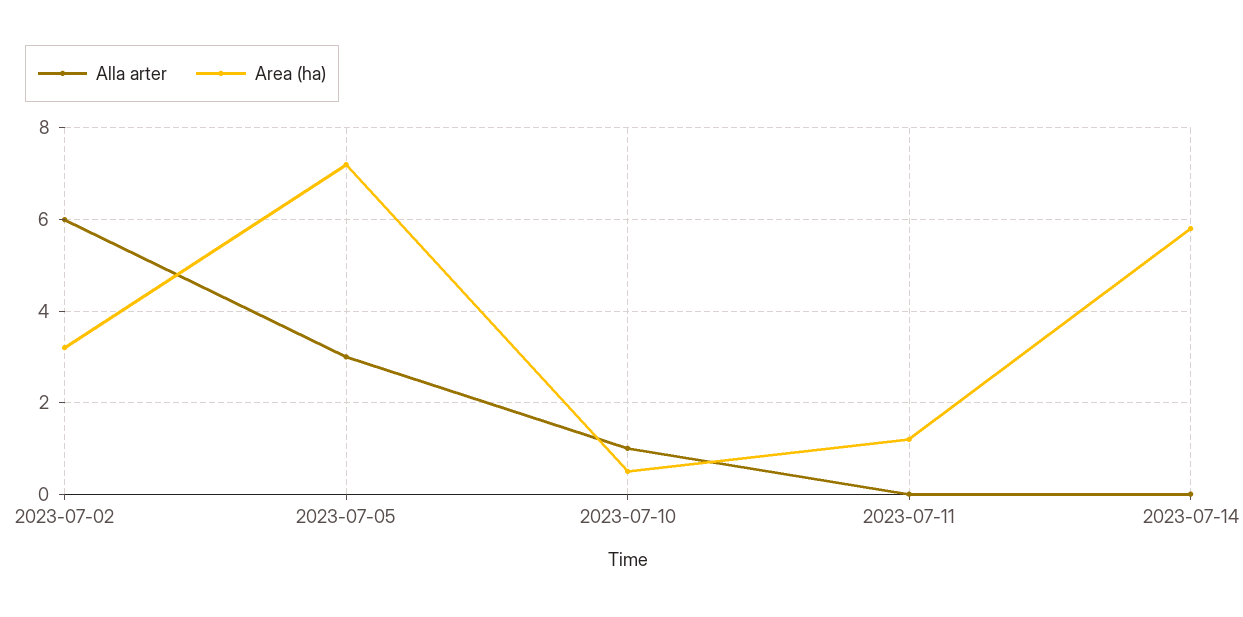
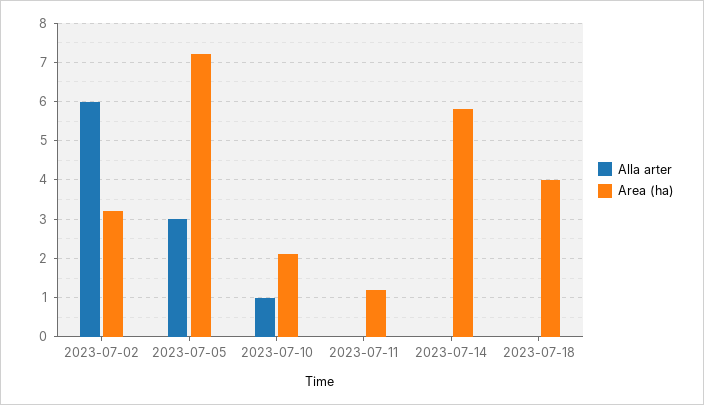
Area (ha), 2023-07-10: 0.5 -> 2
Alla arter, 2023-07-18: none -> 0
Area (ha), 2023-07-18: none -> 4

